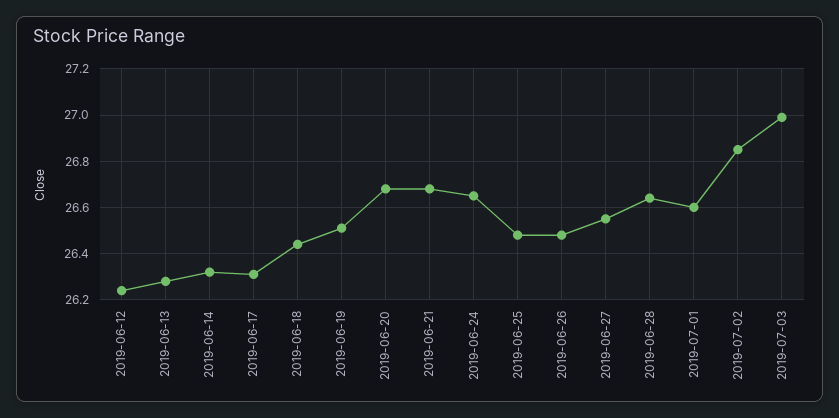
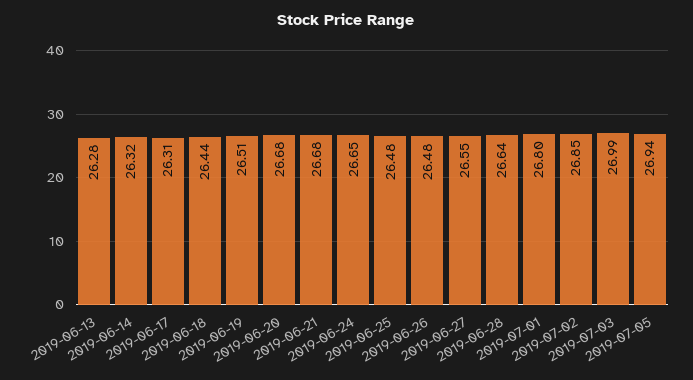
2019-06-12: 26.25 -> none
2019-07-01: 26.6 -> 26.8
2019-07-05: none -> 26.94

